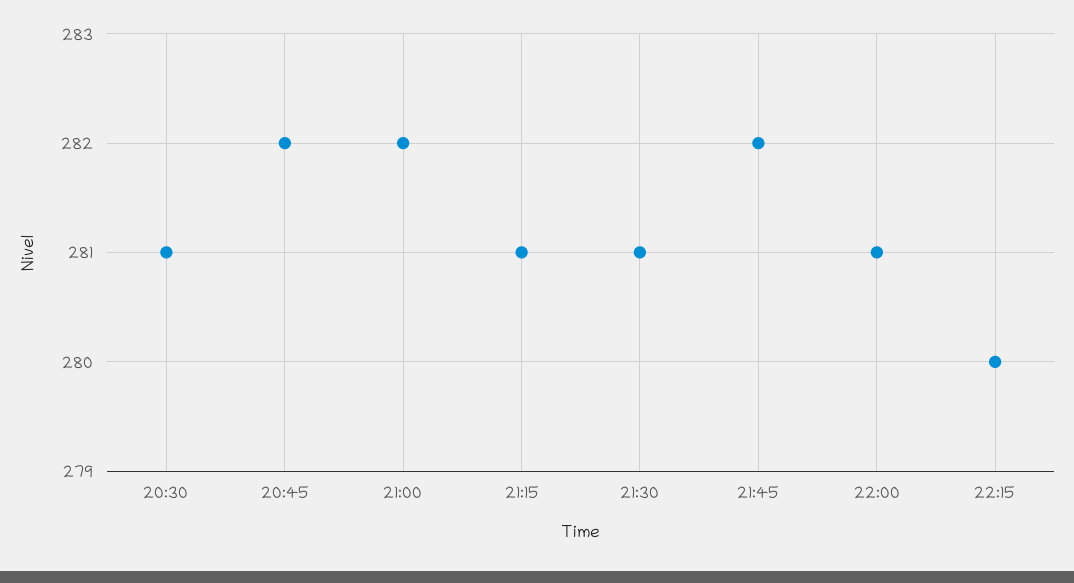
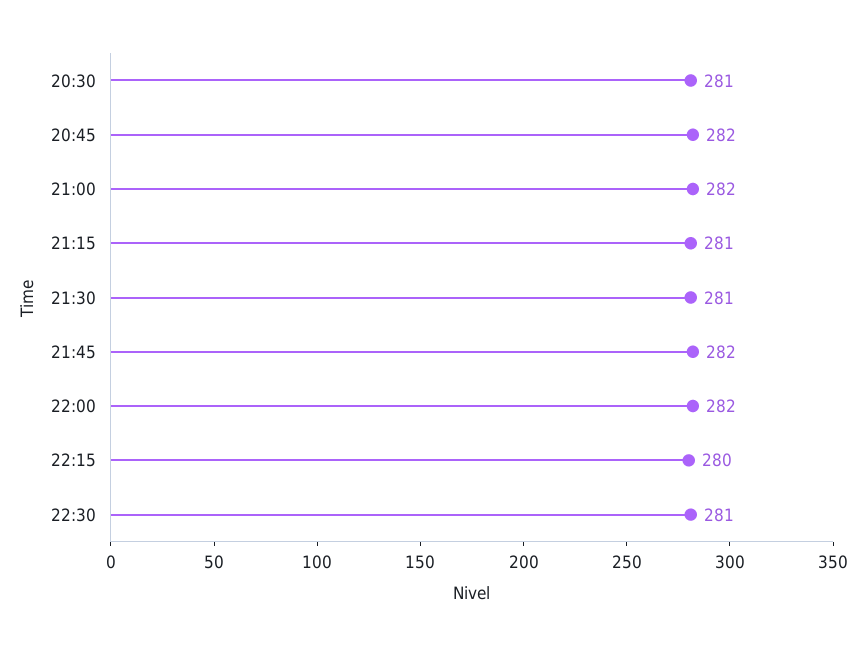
22:00: 281 -> 282
22:30: none -> 281

